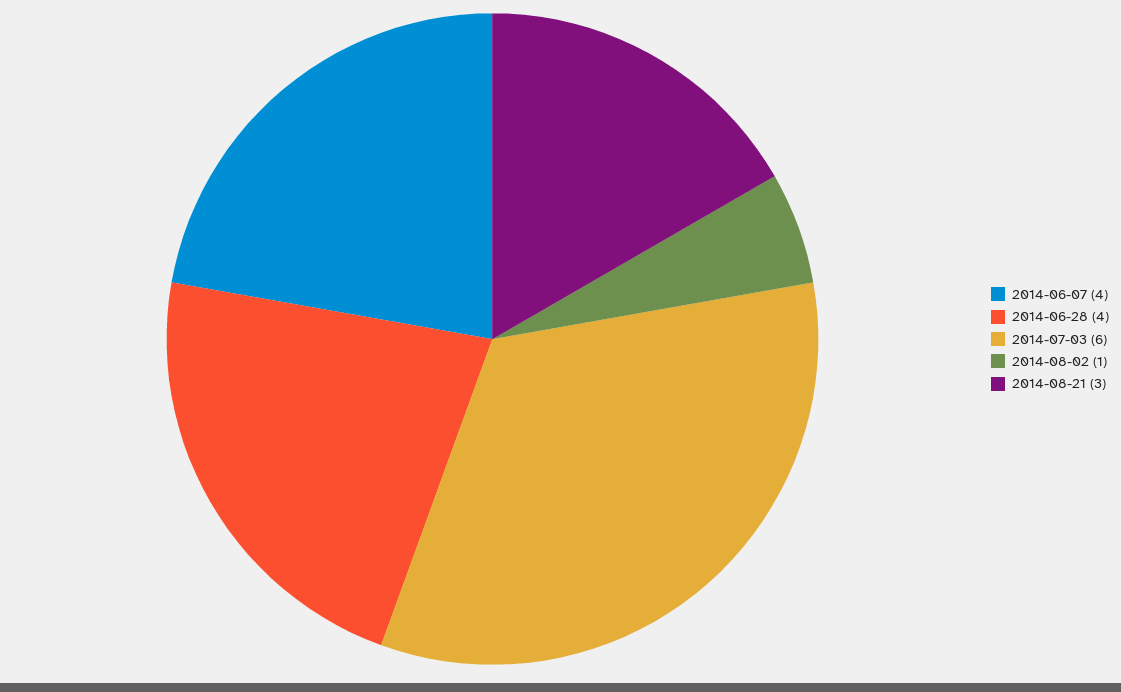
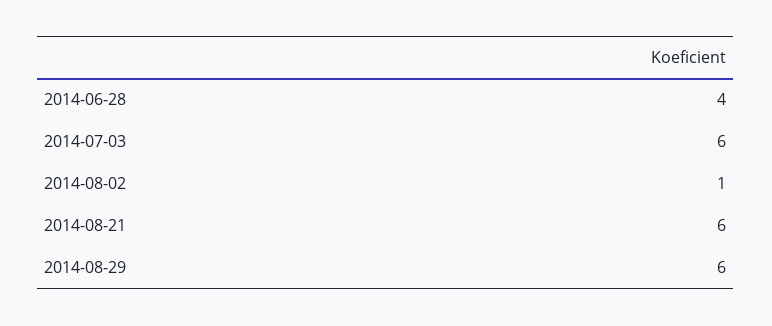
2014-06-07: 4 -> none
2014-08-21: 3 -> 6
2014-08-29: none -> 6

